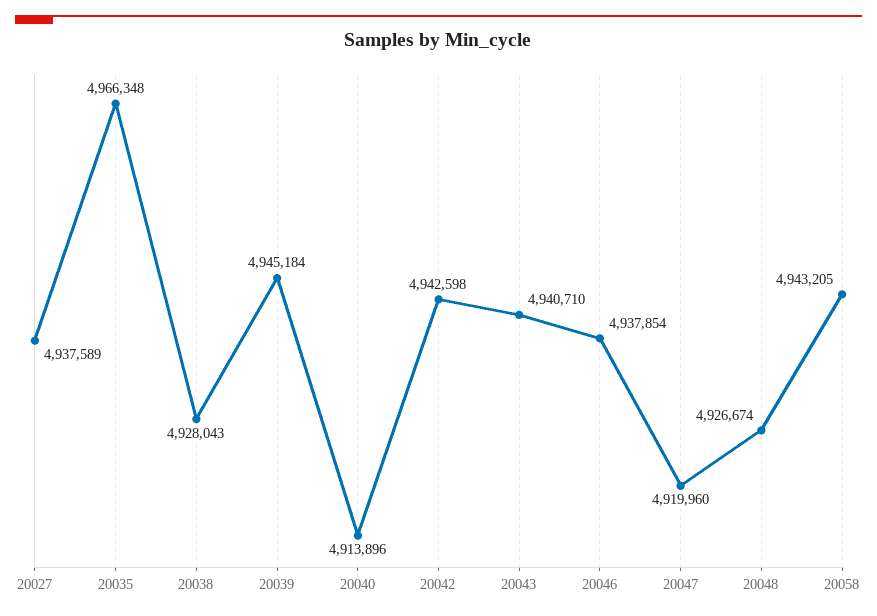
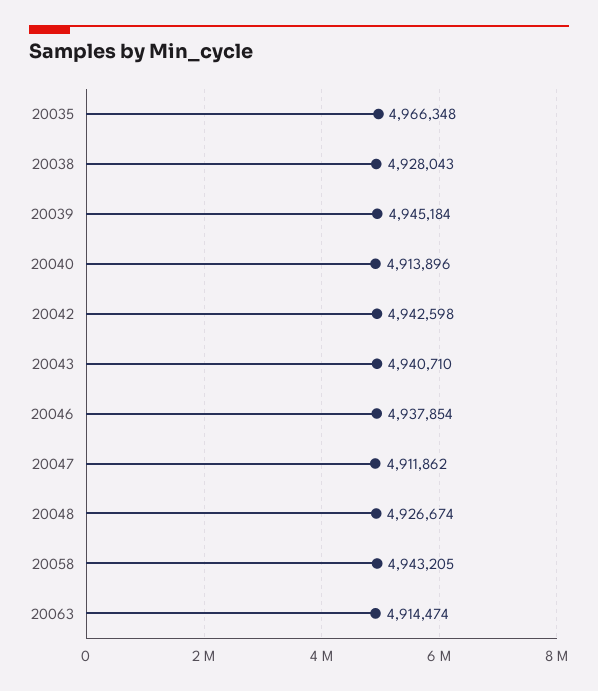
20027: 4937589 -> none
20047: 4919960 -> 4911862
20063: none -> 4914474

